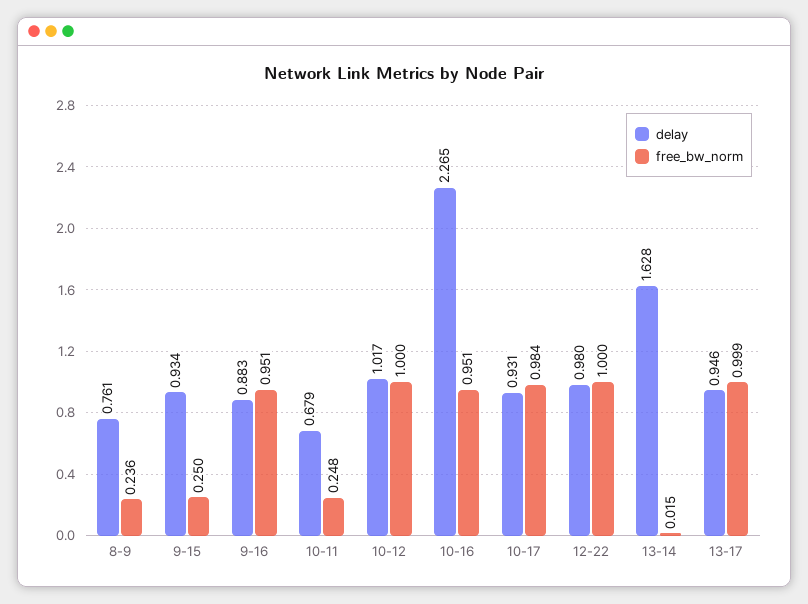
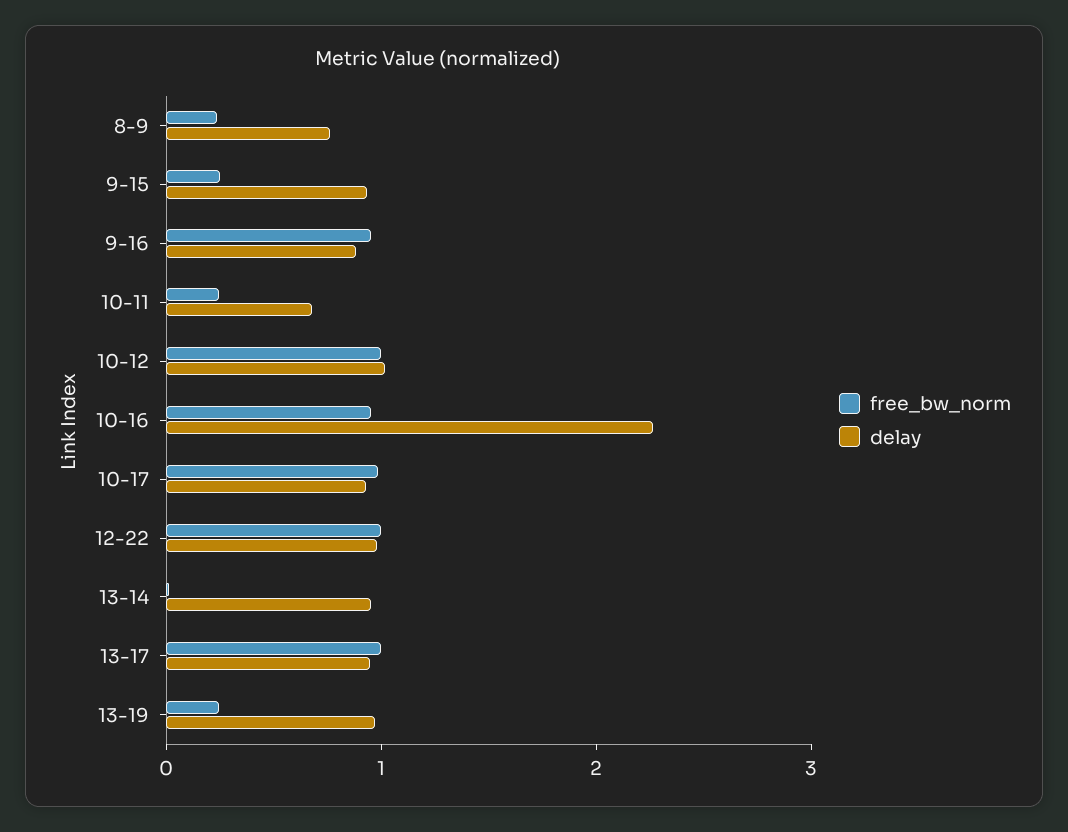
delay, 13-14: 1.628 -> 1
free_bw_norm, 13-19: none -> 0.2
delay, 13-19: none -> 1

